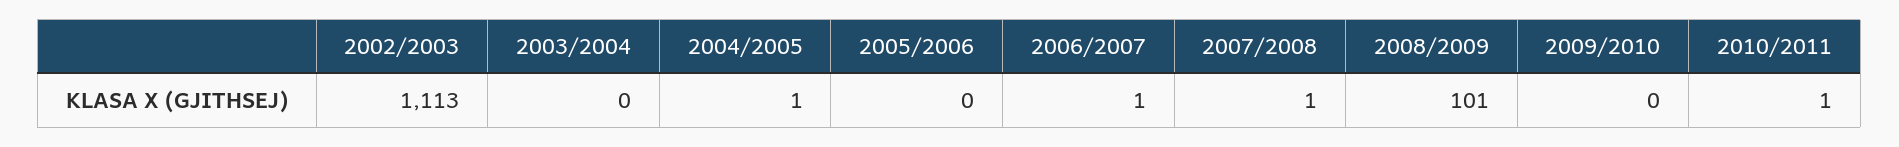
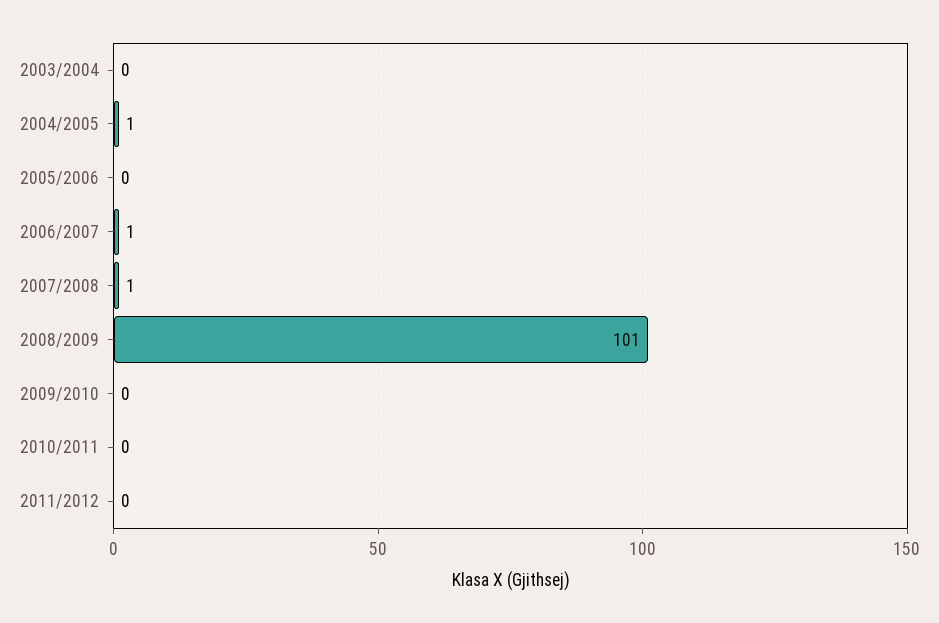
2002/2003: 1113 -> none
2010/2011: 1 -> 0
2011/2012: none -> 0

